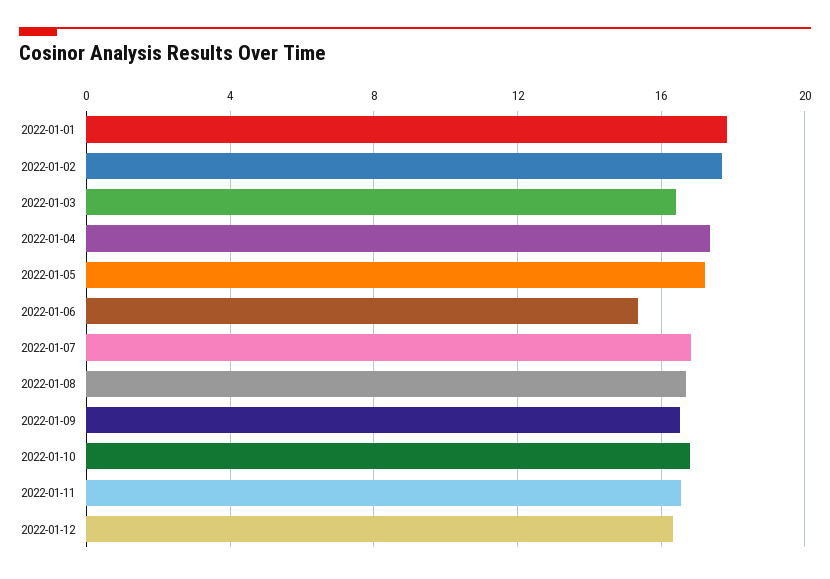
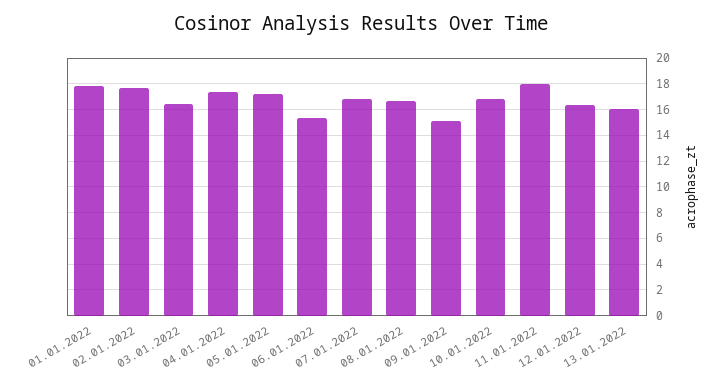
2022-01-09: 16.5 -> 15
2022-01-11: 16.5 -> 18
13.01.2022: none -> 16

